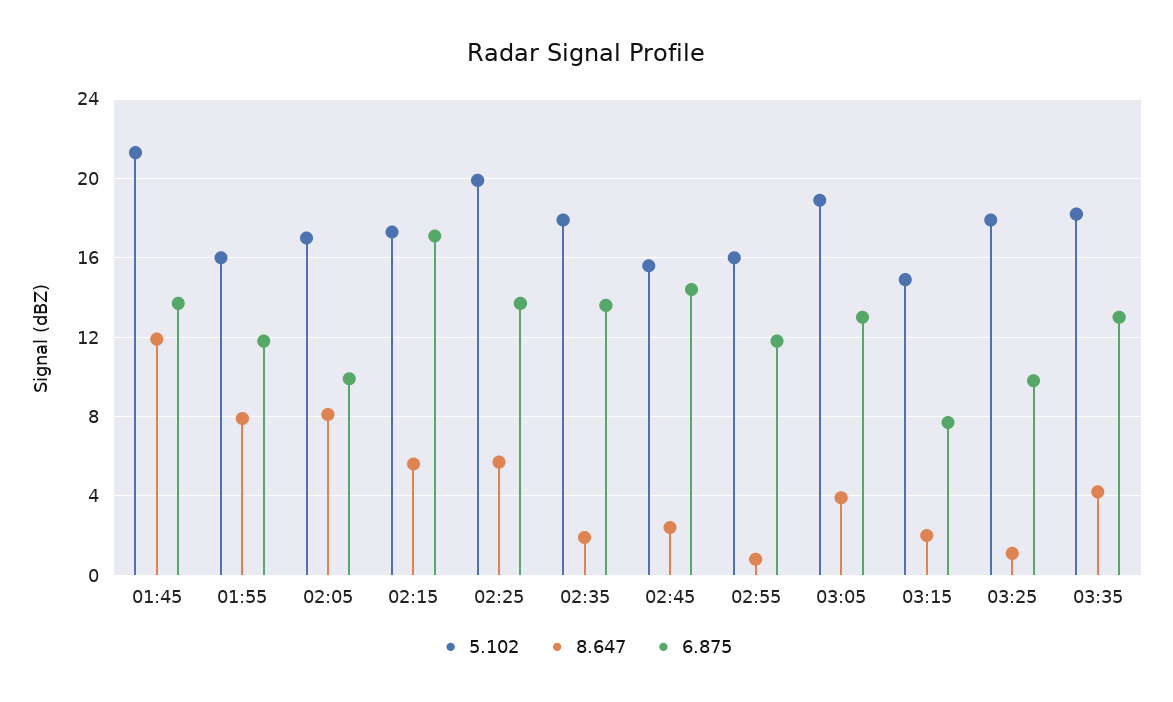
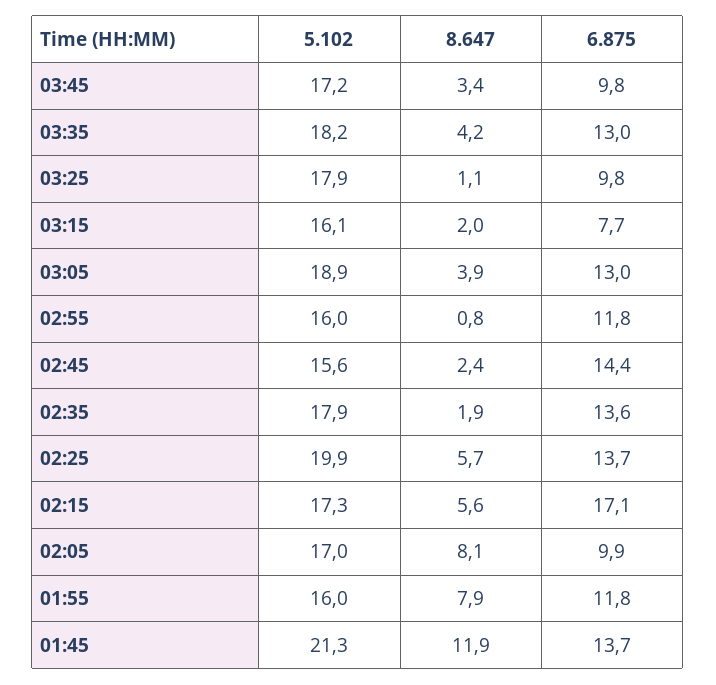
5.102, 03:15: 15 -> 16.1
5.102, 03:45: none -> 17.2
8.647, 03:45: none -> 3.4
6.875, 03:45: none -> 9.8

